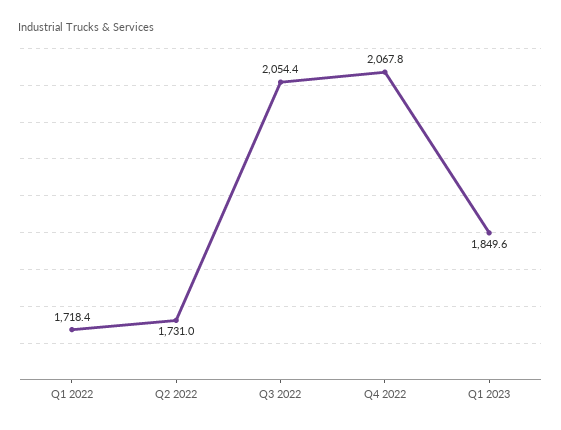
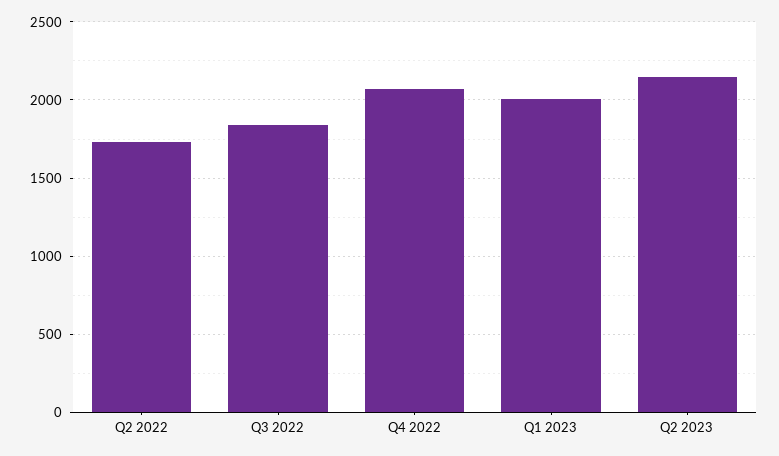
Q1 2022: 1718.4 -> none
Q3 2022: 2054.4 -> 1850
Q1 2023: 1849.6 -> 2000
Q2 2023: none -> 2150

